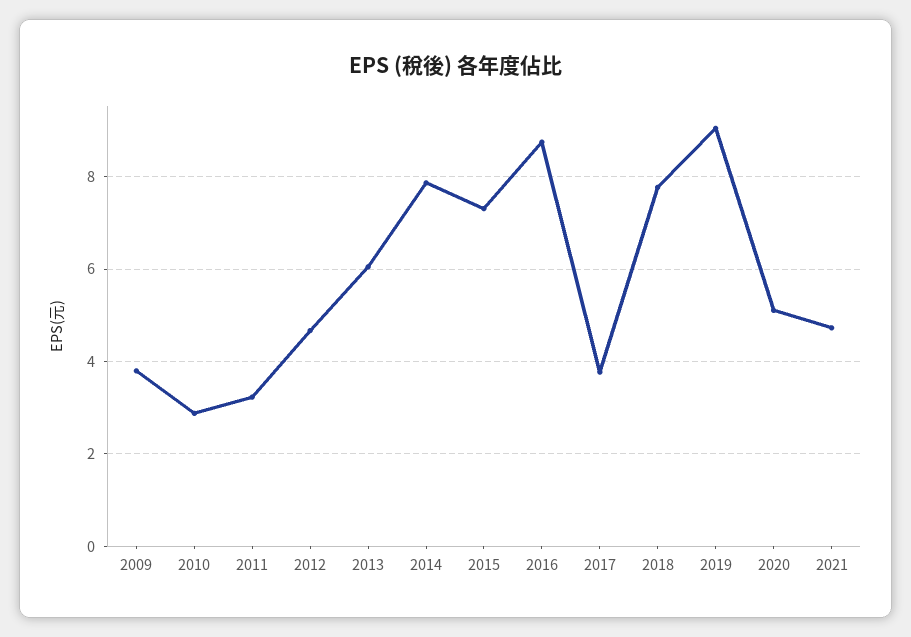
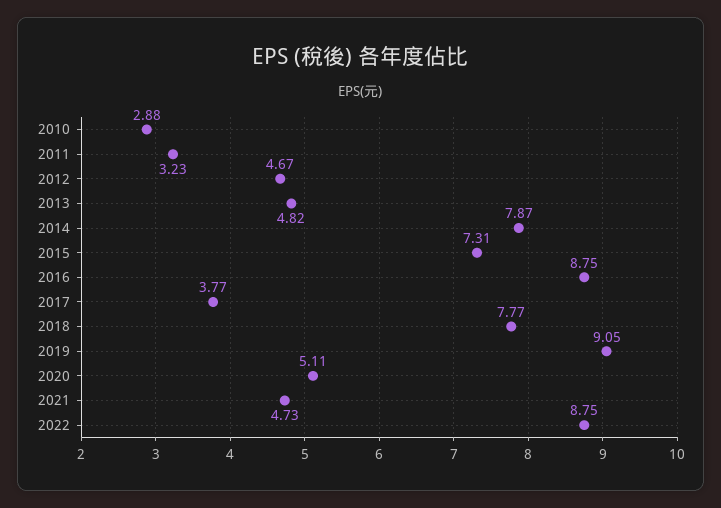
2009: 3.8 -> none
2013: 6 -> 4.82
2022: none -> 8.75

